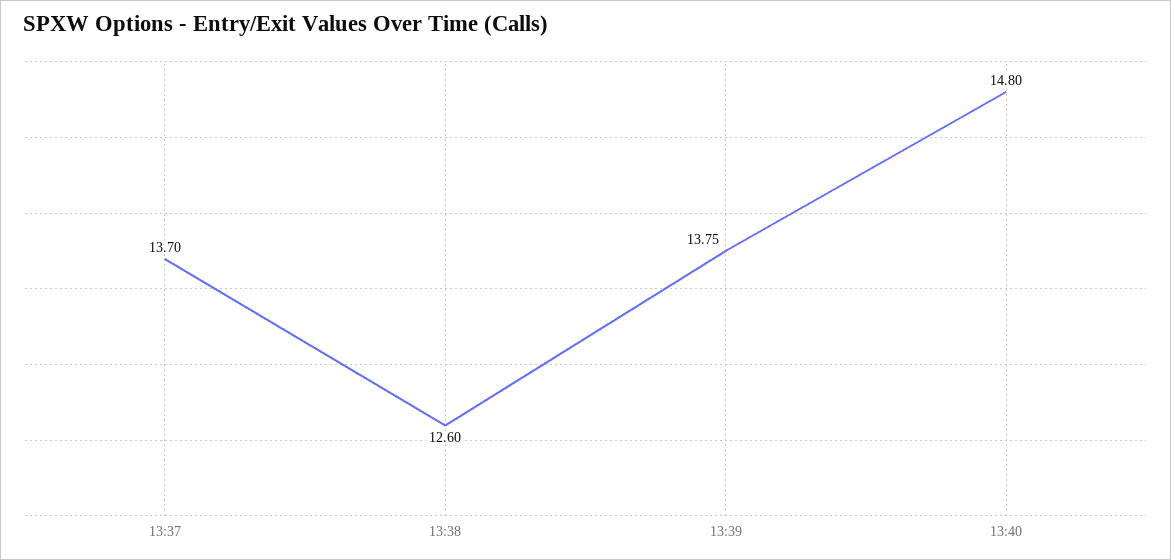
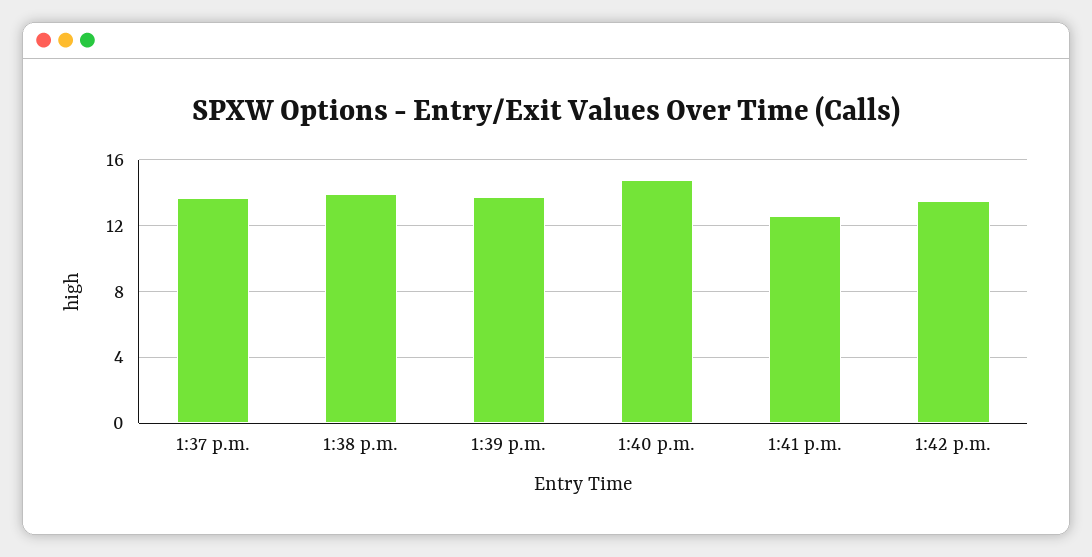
13:38: 12.6 -> 14
1:41 p.m.: none -> 12.5
1:42 p.m.: none -> 13.5

